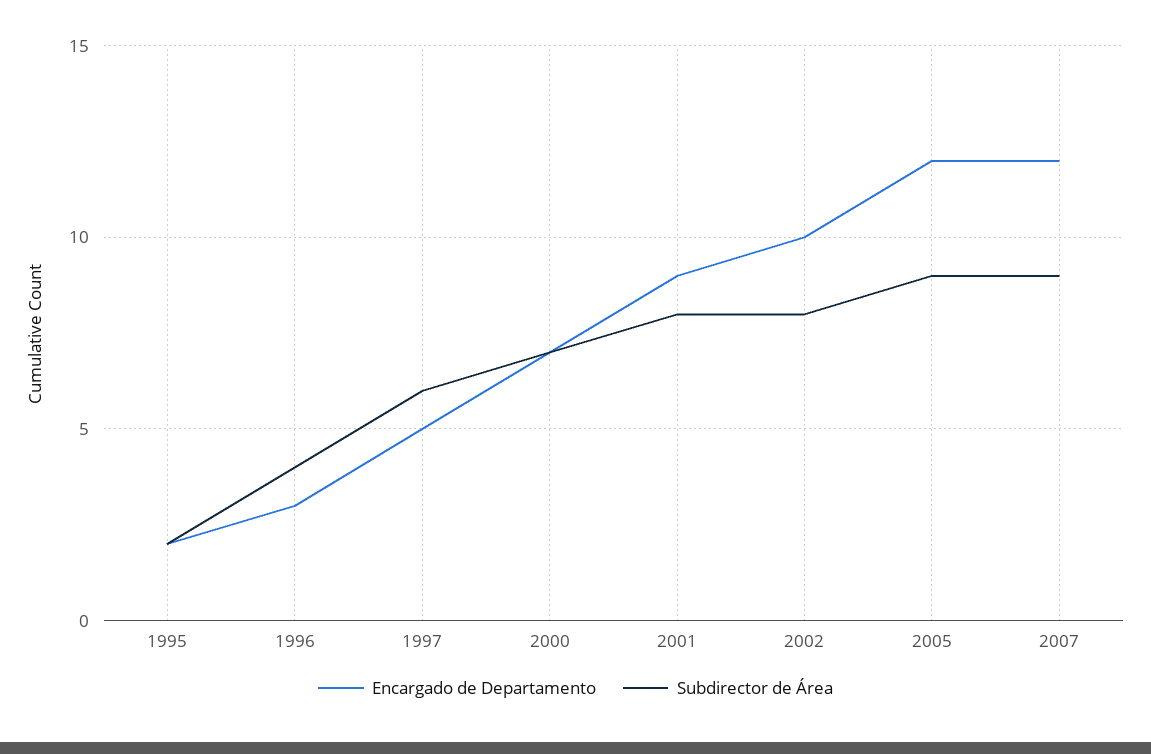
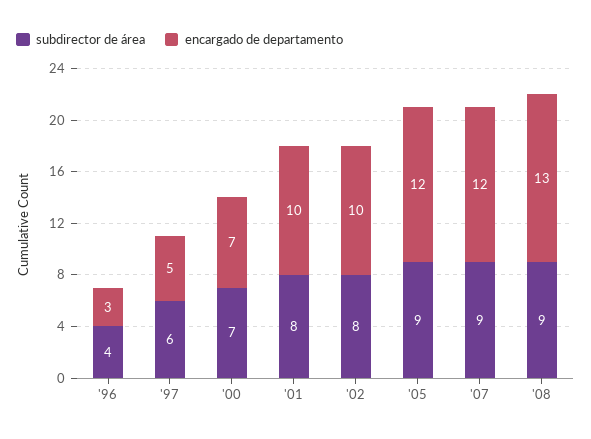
Encargado de Departamento, 1995: 2 -> none
Subdirector de Área, 1995: 2 -> none
Encargado de Departamento, 2001: 9 -> 10
Subdirector de Área, '08: none -> 9
Encargado de Departamento, '08: none -> 13

